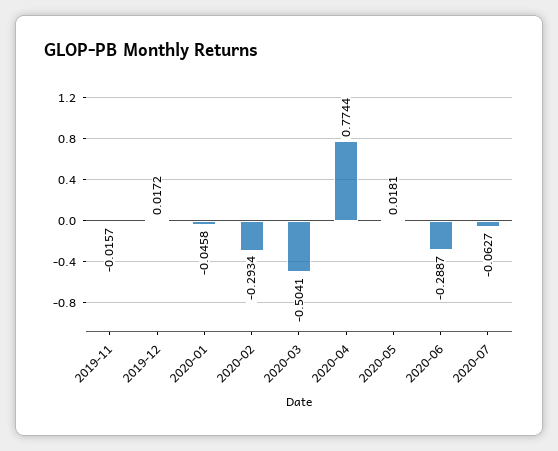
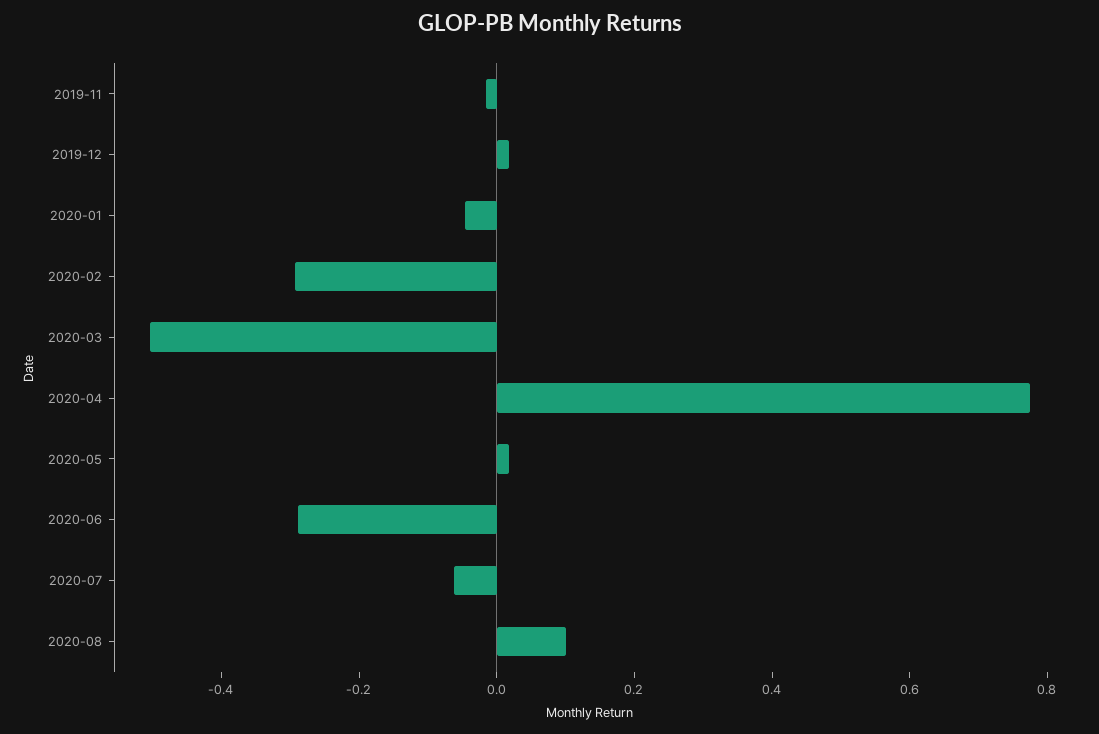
2020-08: none -> 0.1

